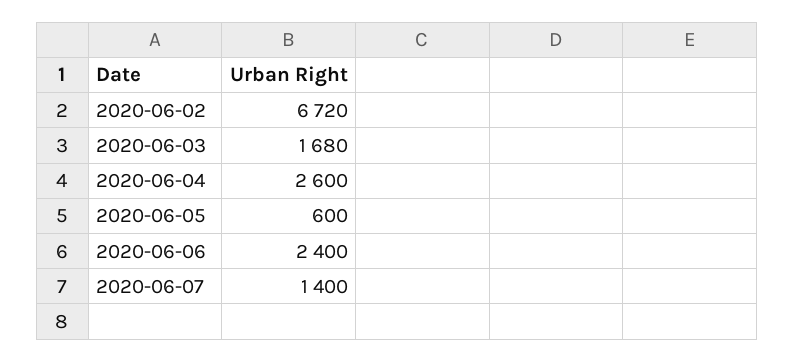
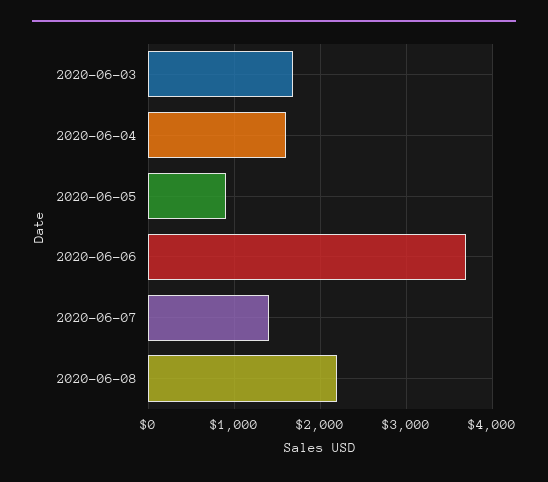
2020-06-02: 6720 -> none
2020-06-04: 2600 -> 1600
2020-06-05: 600 -> 900
2020-06-06: 2400 -> 3700
2020-06-08: none -> 2200

